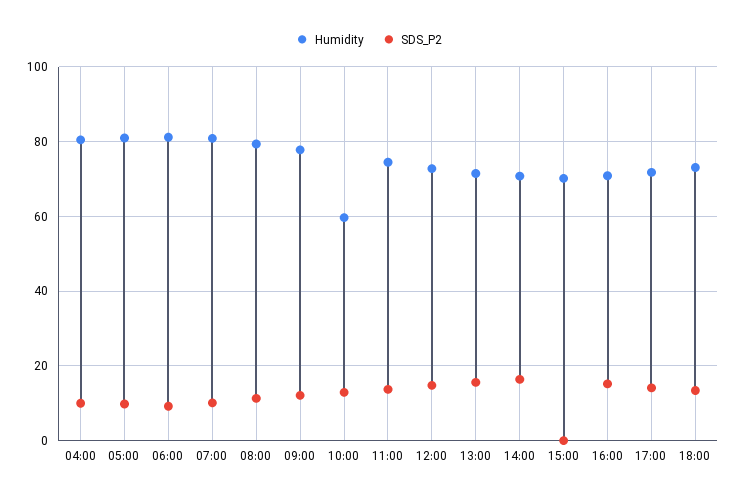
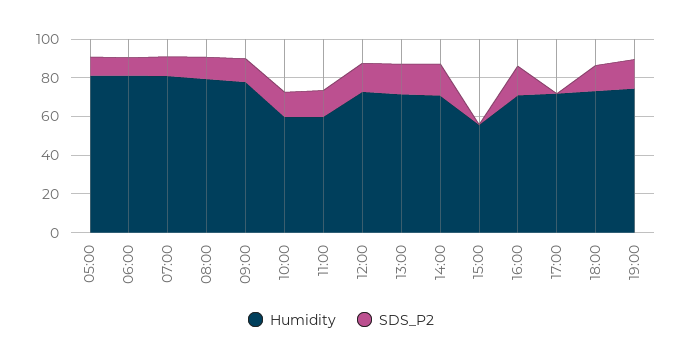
Humidity, 04:00: 80 -> none
SDS_P2, 04:00: 10 -> none
Humidity, 11:00: 74 -> 60
Humidity, 15:00: 70 -> 55
SDS_P2, 17:00: 14 -> 0
Humidity, 19:00: none -> 75
SDS_P2, 19:00: none -> 15

